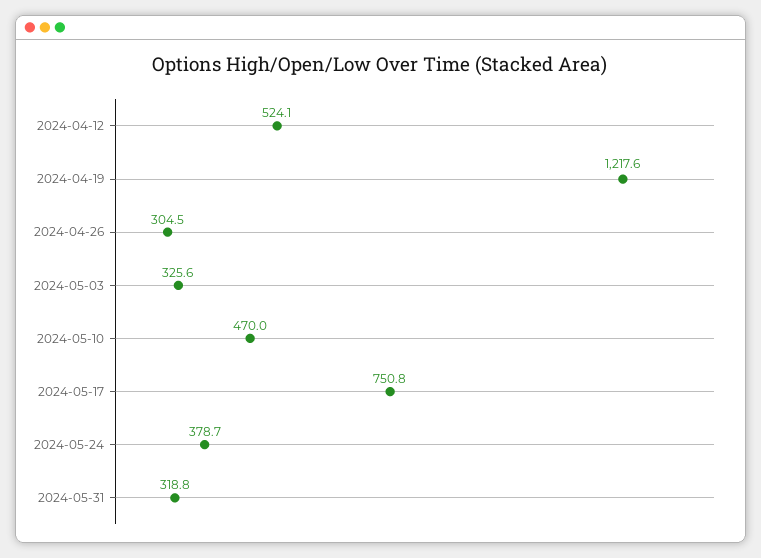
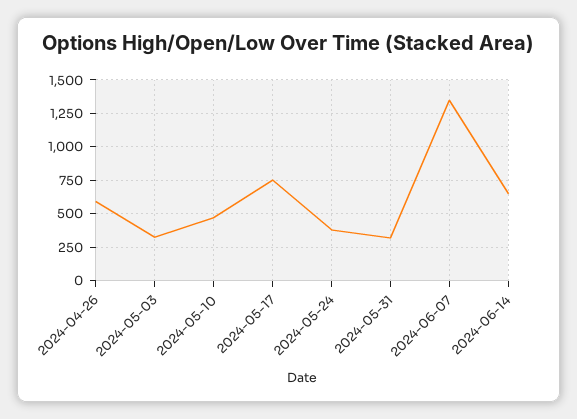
2024-04-12: 524.1 -> none
2024-04-19: 1217.6 -> none
2024-04-26: 304.5 -> 600
2024-06-07: none -> 1350
2024-06-14: none -> 650

